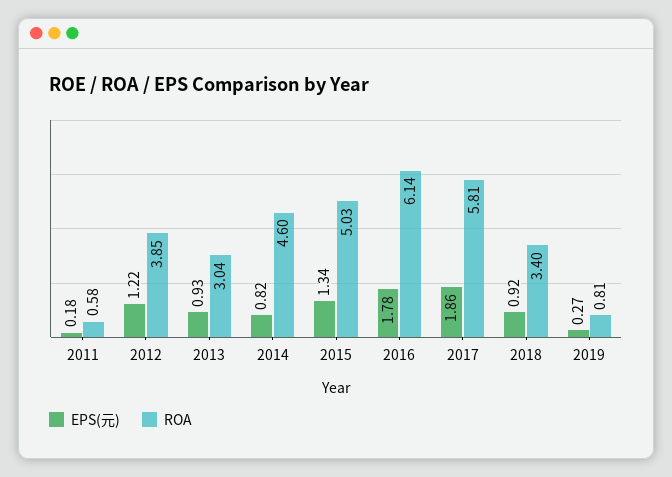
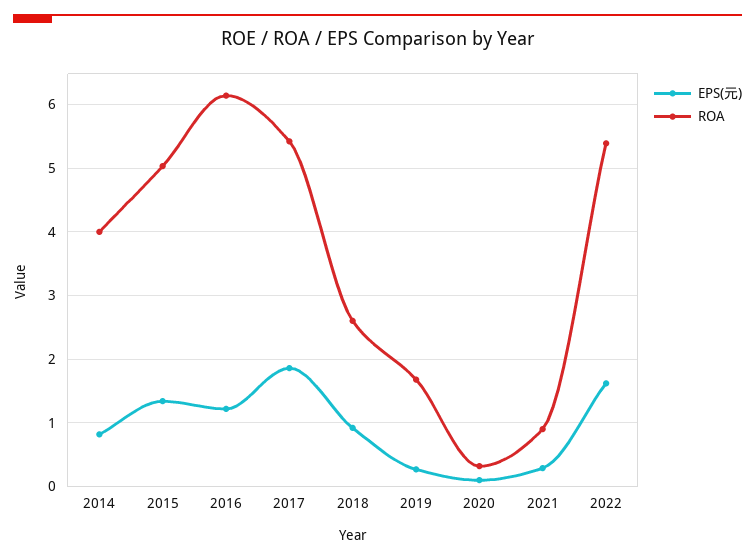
EPS(元), 2011: 0.18 -> none
ROA, 2011: 0.58 -> none
EPS(元), 2012: 1.22 -> none
ROA, 2012: 3.85 -> none
EPS(元), 2013: 0.93 -> none
ROA, 2013: 3.04 -> none
ROA, 2014: 4.6 -> 4
EPS(元), 2016: 1.78 -> 1.2
ROA, 2017: 5.81 -> 5.4
ROA, 2018: 3.4 -> 2.6
ROA, 2019: 0.81 -> 1.7
EPS(元), 2020: none -> 0.1
ROA, 2020: none -> 0.3
EPS(元), 2021: none -> 0.3
ROA, 2021: none -> 0.9
EPS(元), 2022: none -> 1.6
ROA, 2022: none -> 5.4

